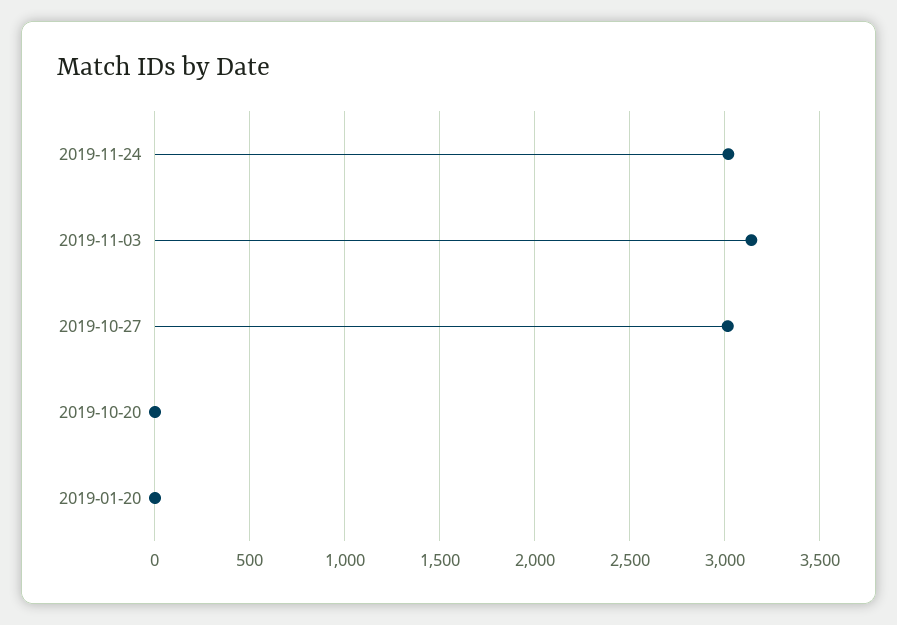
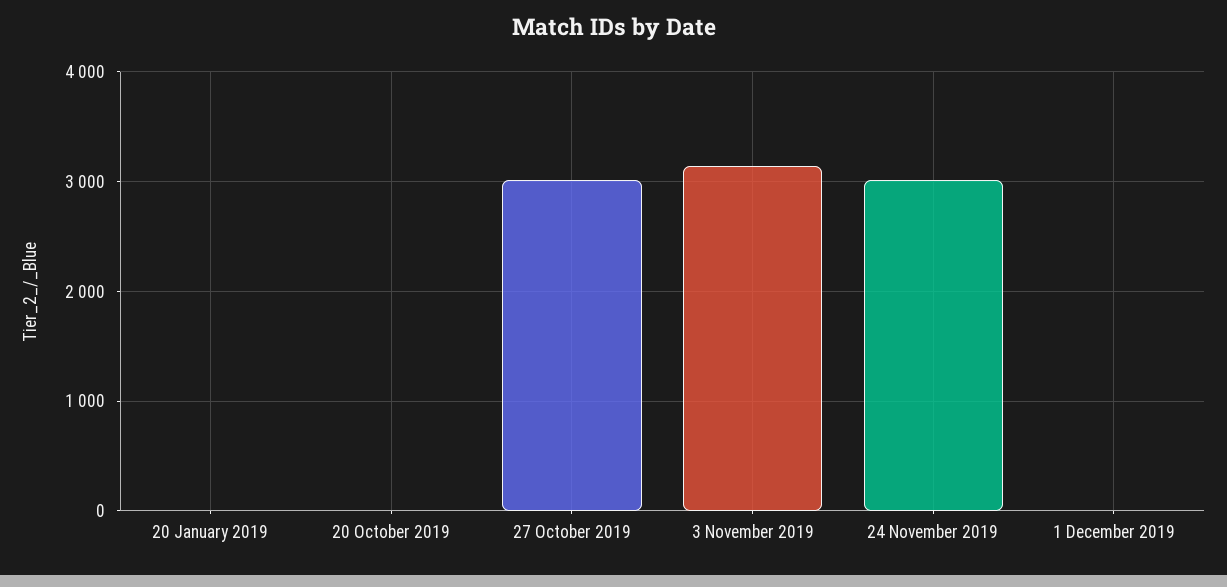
1 December 2019: none -> 0

